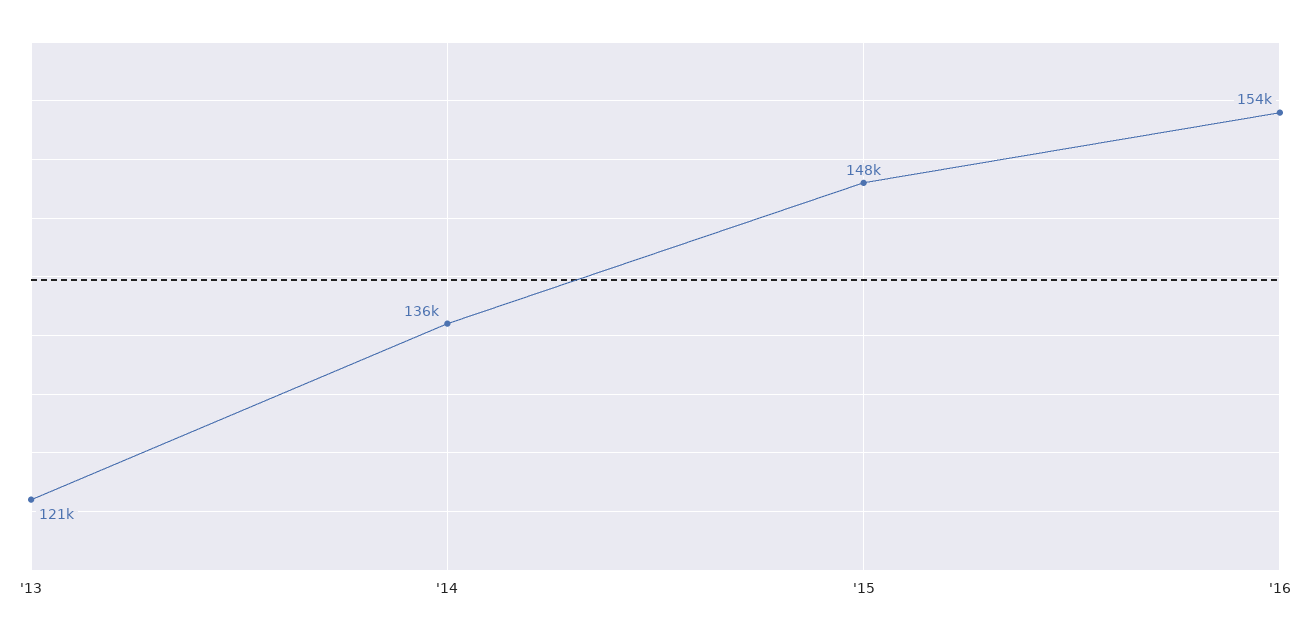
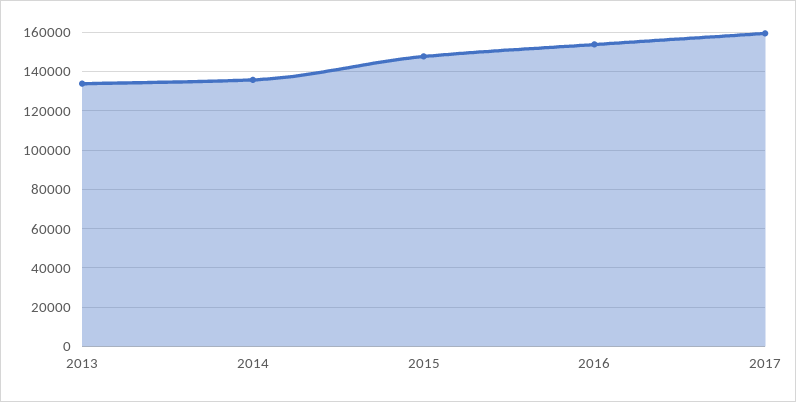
'13: 121000 -> 135000
2017: none -> 160000

